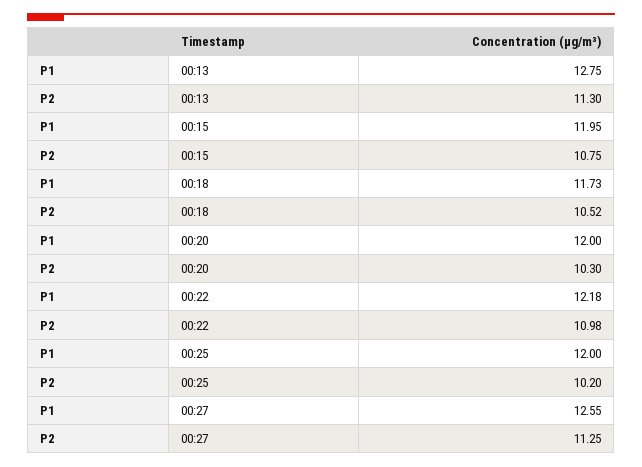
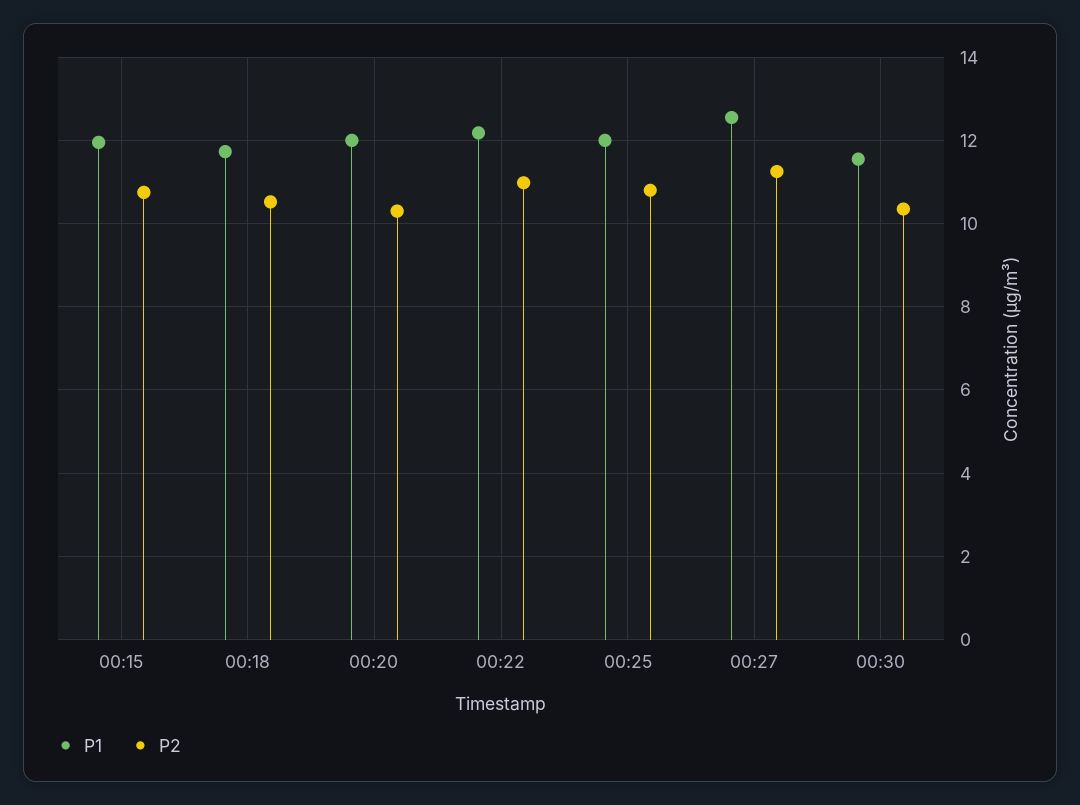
P1, 00:13: 12.75 -> none
P2, 00:13: 11.3 -> none
P2, 00:25: 10.2 -> 10.8
P1, 00:30: none -> 11.6
P2, 00:30: none -> 10.4

